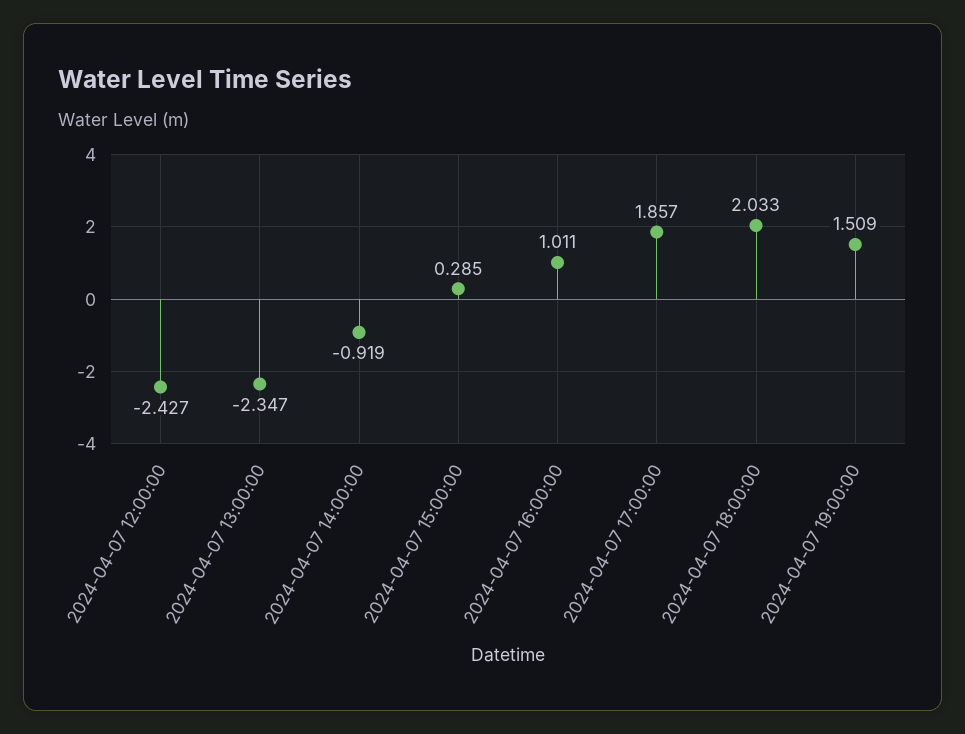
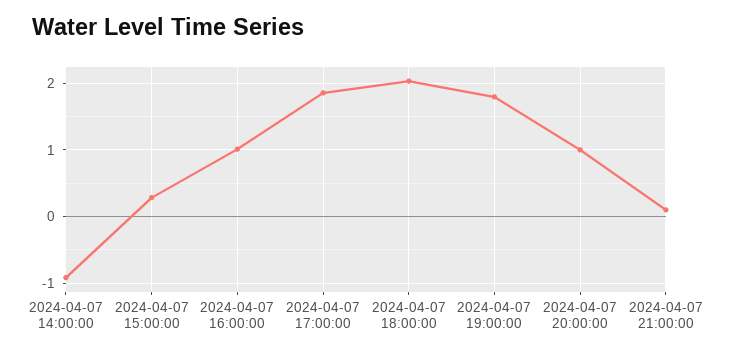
2024-04-07 12:00:00: -2.427 -> none
2024-04-07 13:00:00: -2.347 -> none
2024-04-07 19:00:00: 1.509 -> 1.8
2024-04-07 20:00:00: none -> 1
2024-04-07 21:00:00: none -> 0.1

